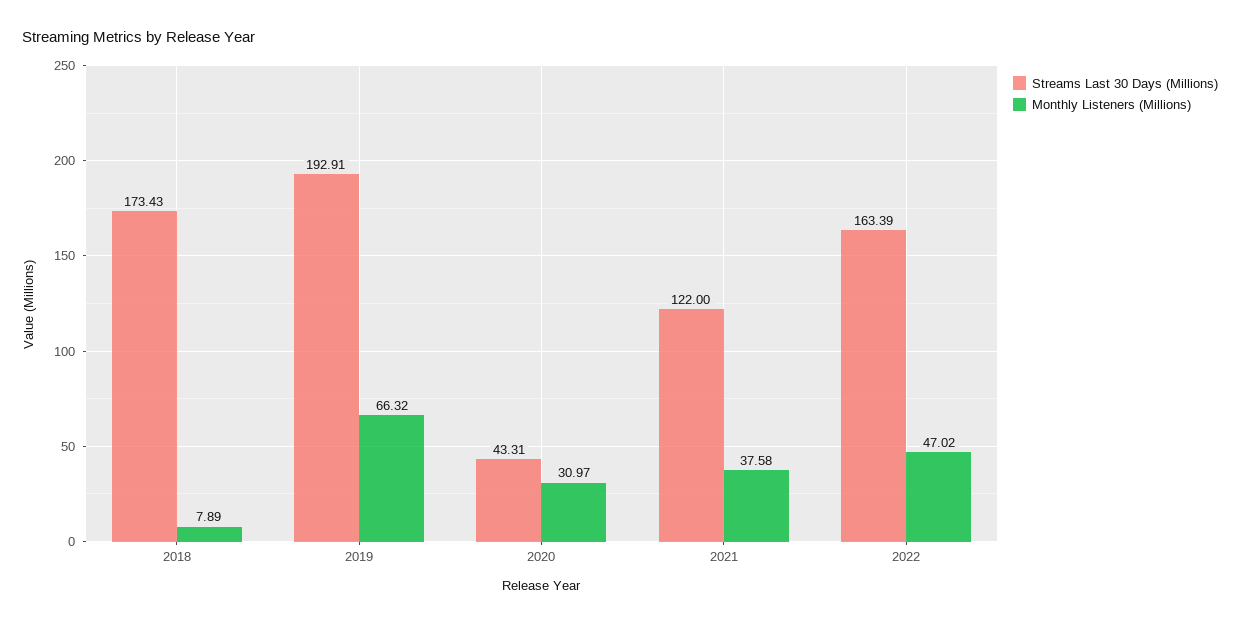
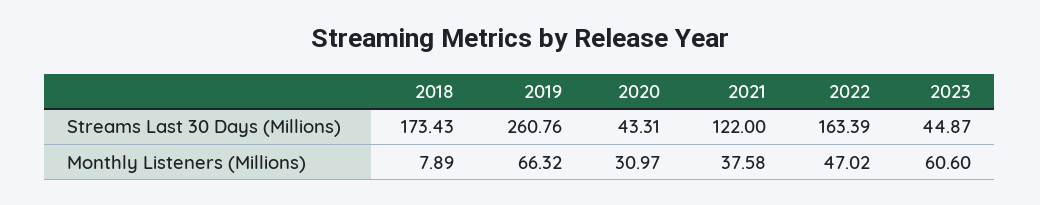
Streams Last 30 Days (Millions), 2019: 192.91 -> 260.76
Streams Last 30 Days (Millions), 2023: none -> 44.87
Monthly Listeners (Millions), 2023: none -> 60.6

